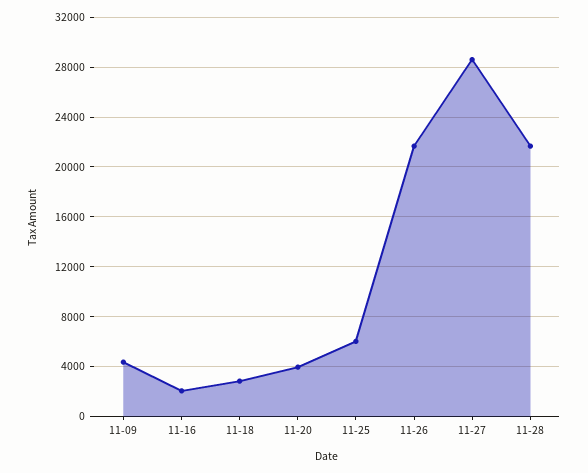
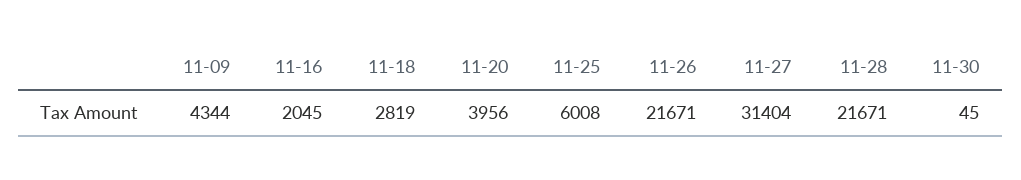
11-27: 28500 -> 31404
11-30: none -> 45

